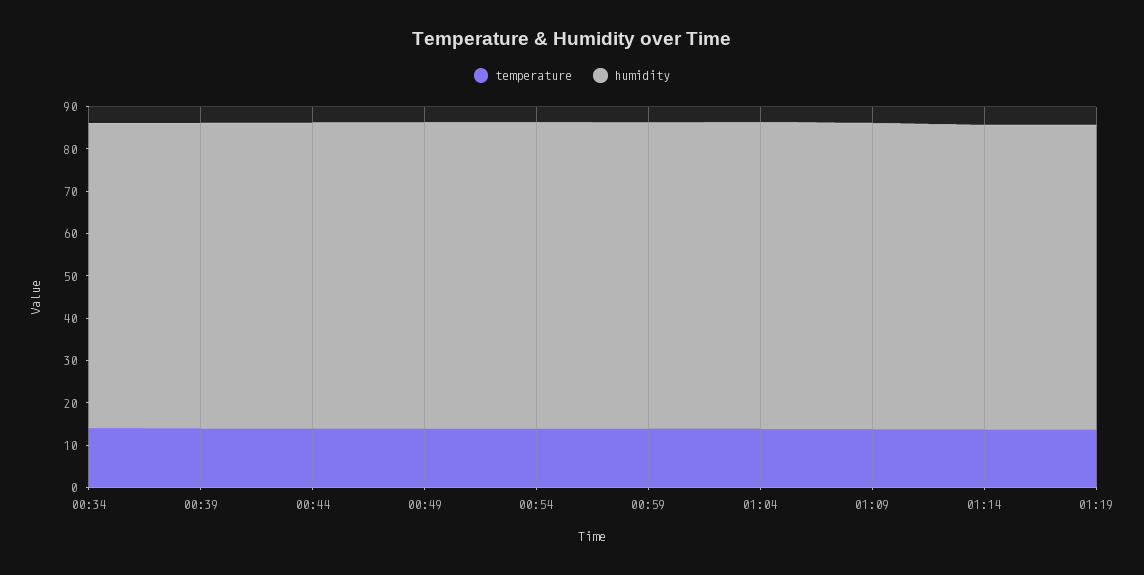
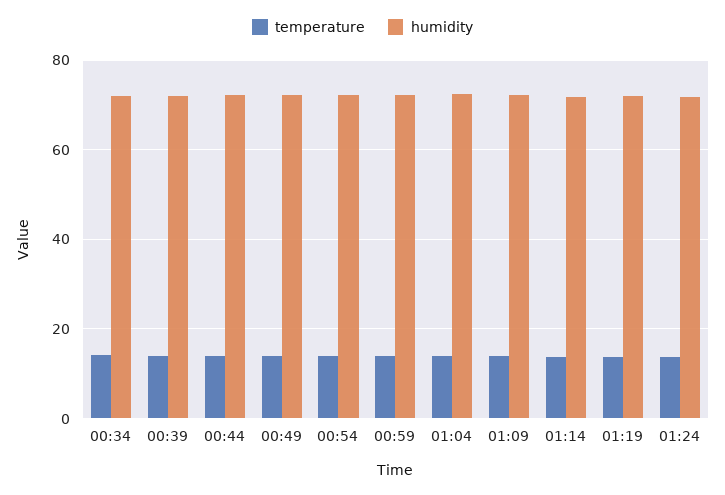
temperature, 01:24: none -> 14
humidity, 01:24: none -> 72

